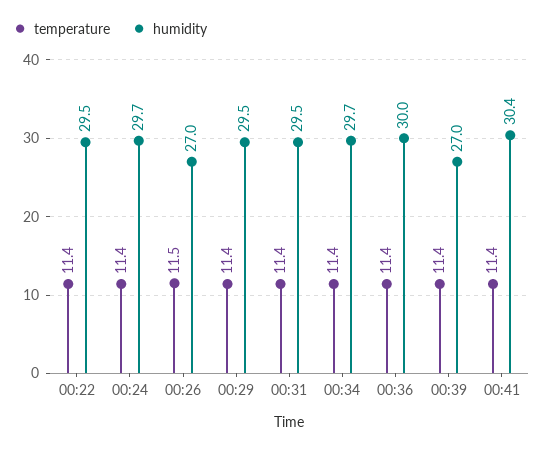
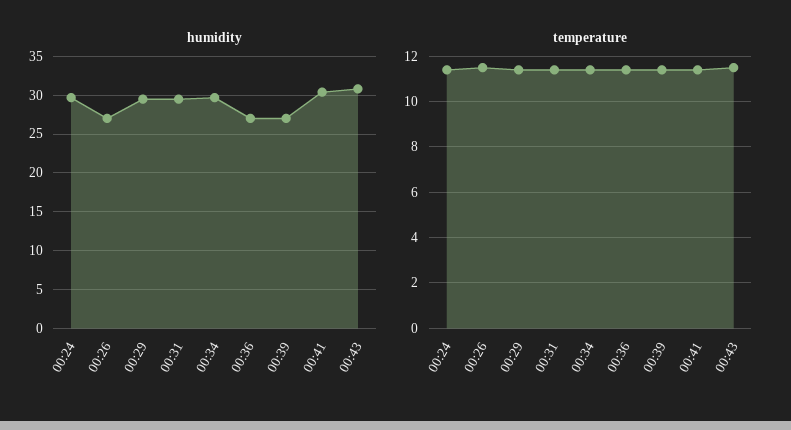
temperature, 00:22: 11.4 -> none
humidity, 00:22: 29.5 -> none
humidity, 00:36: 30 -> 27
humidity, 00:43: none -> 31
temperature, 00:43: none -> 11.5

